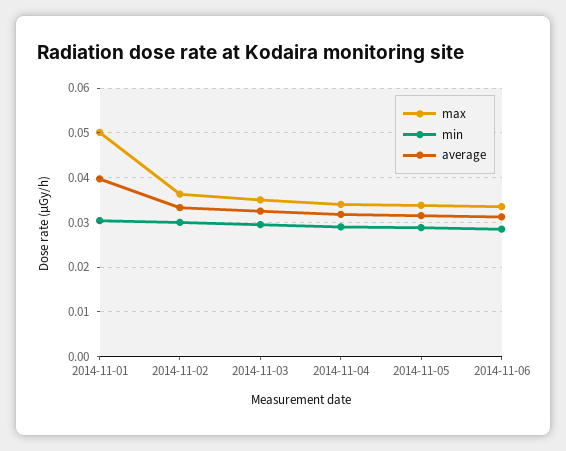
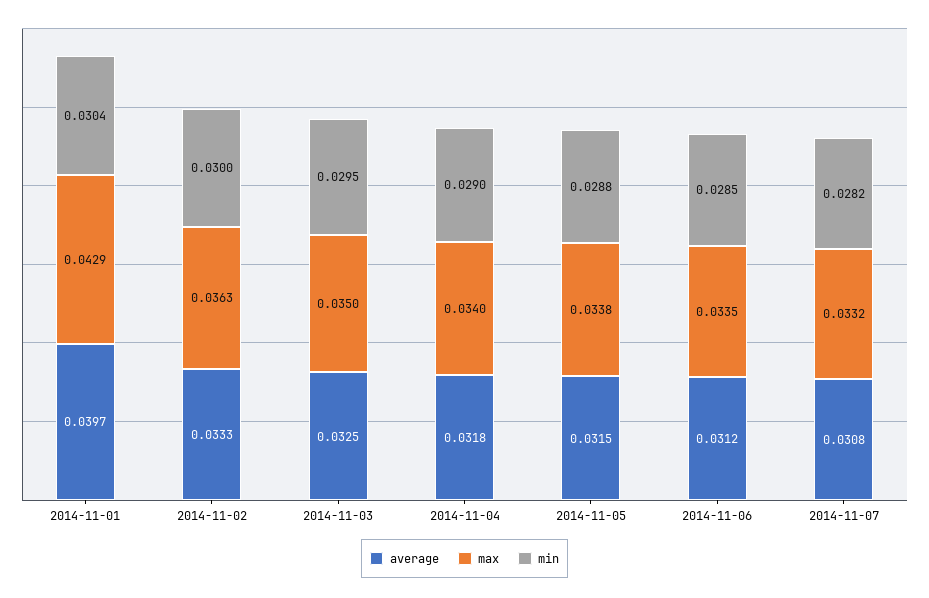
max, 2014-11-01: 0.05 -> 0.0429
average, 2014-11-07: none -> 0.0308
max, 2014-11-07: none -> 0.0332
min, 2014-11-07: none -> 0.0282

